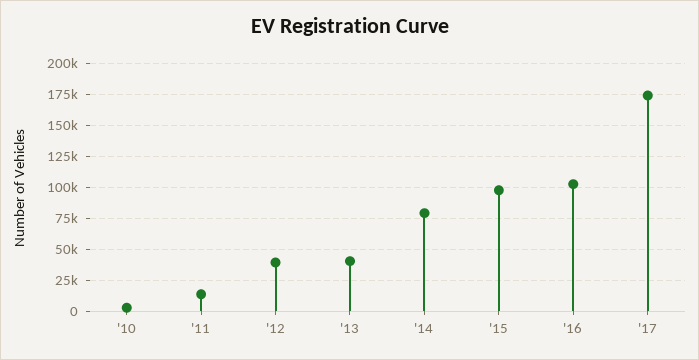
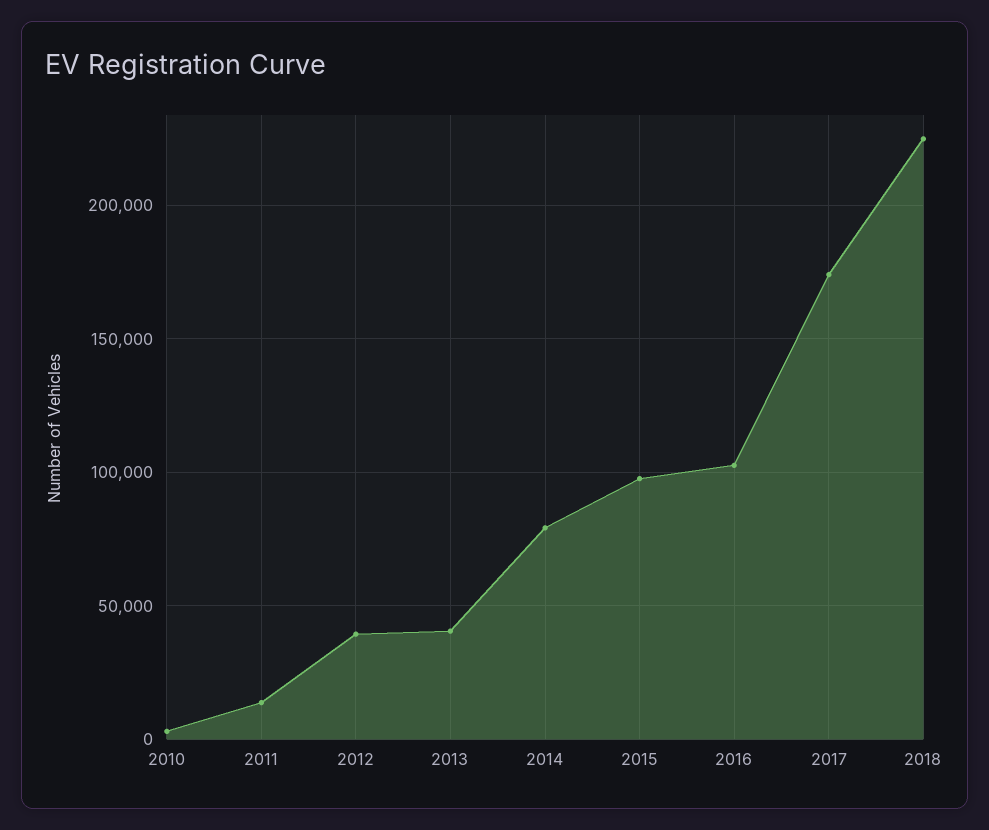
2018: none -> 225000

